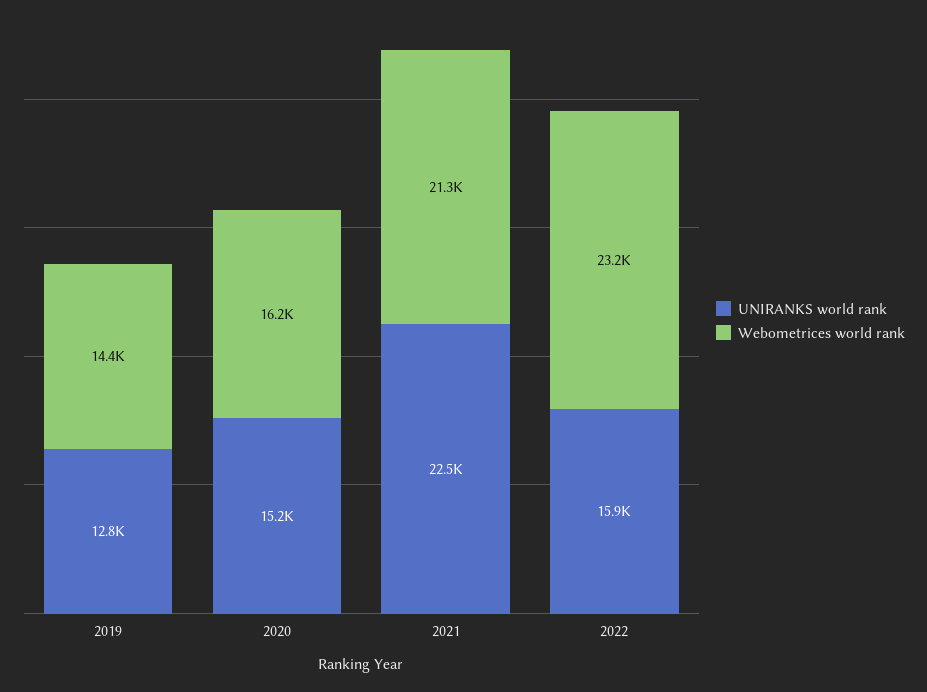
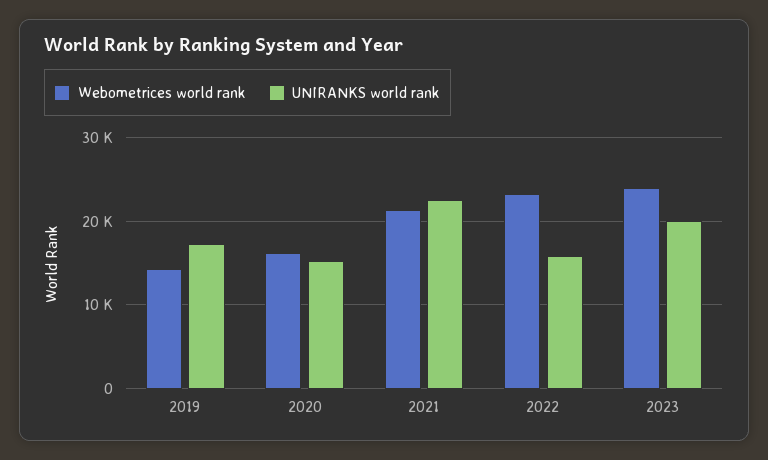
UNIRANKS world rank, 2019: 12800 -> 17000
Webometrices world rank, 2023: none -> 24000
UNIRANKS world rank, 2023: none -> 20000

